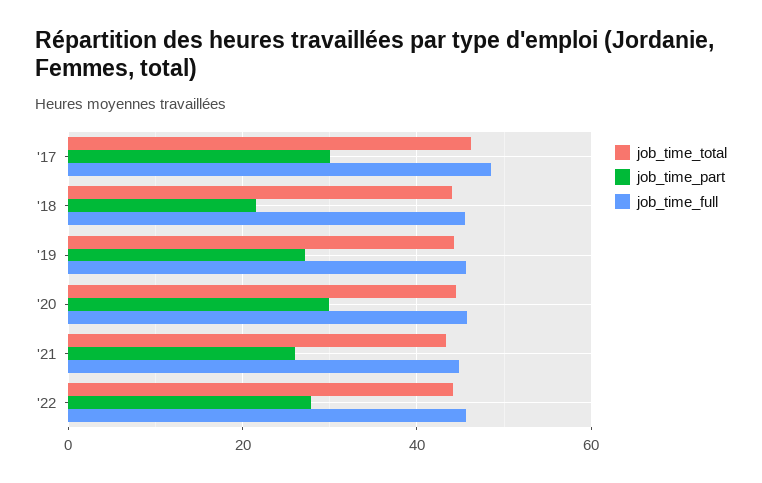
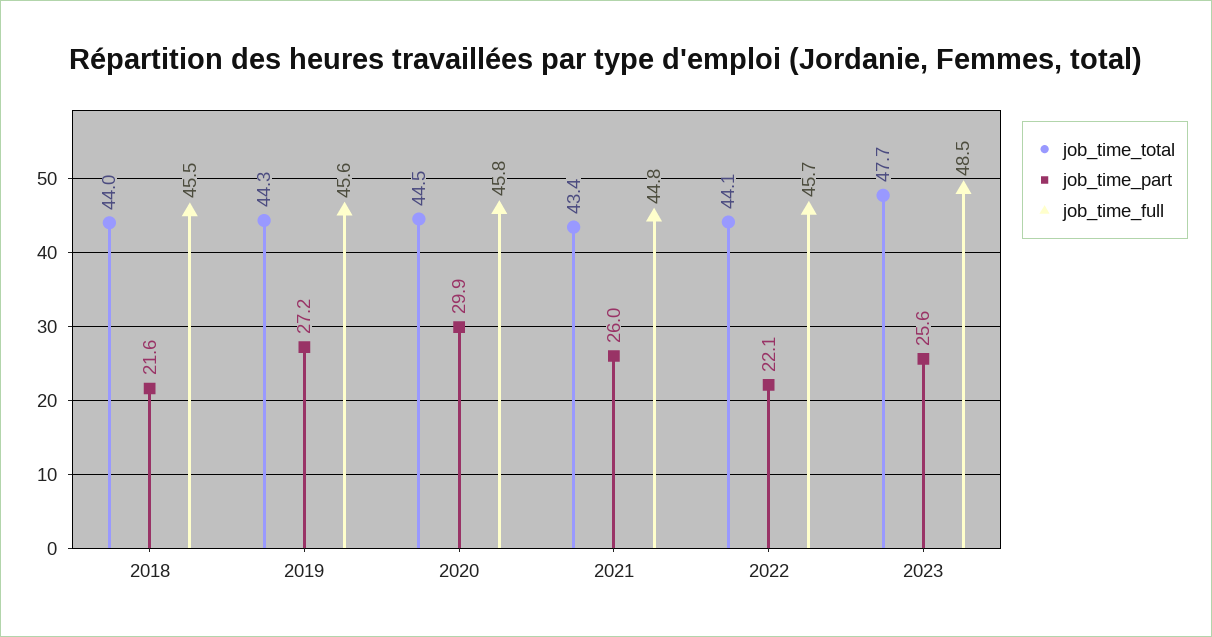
job_time_total, '17: 46 -> none
job_time_part, '17: 30 -> none
job_time_full, '17: 48 -> none
job_time_part, '22: 28 -> 22.1
job_time_total, 2023: none -> 47.7
job_time_part, 2023: none -> 25.6
job_time_full, 2023: none -> 48.5

